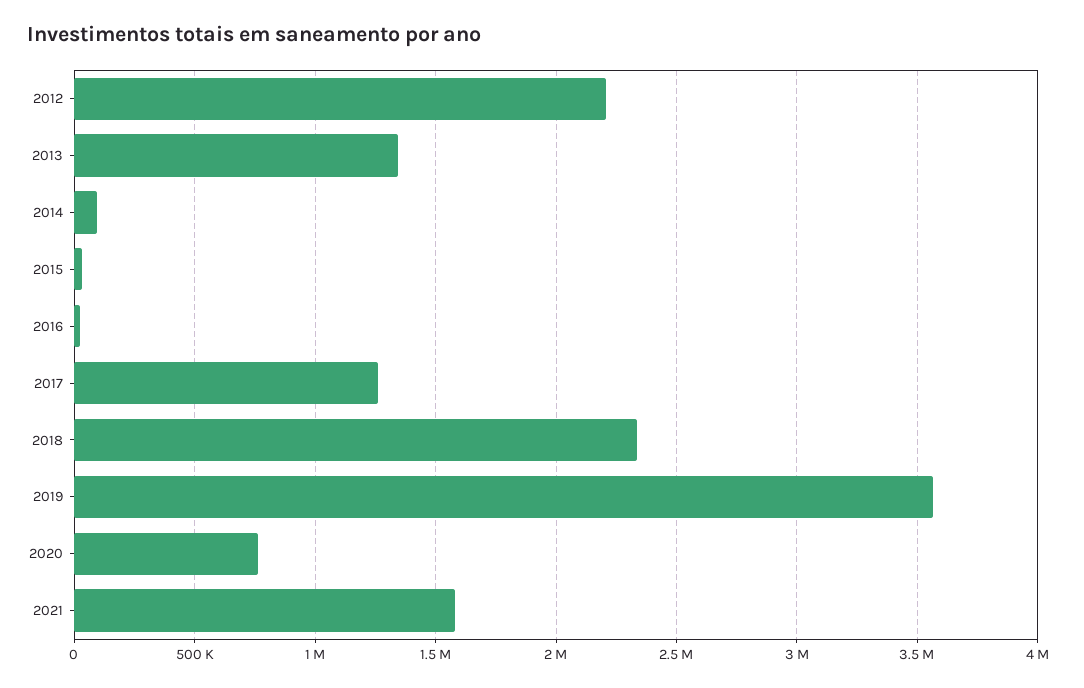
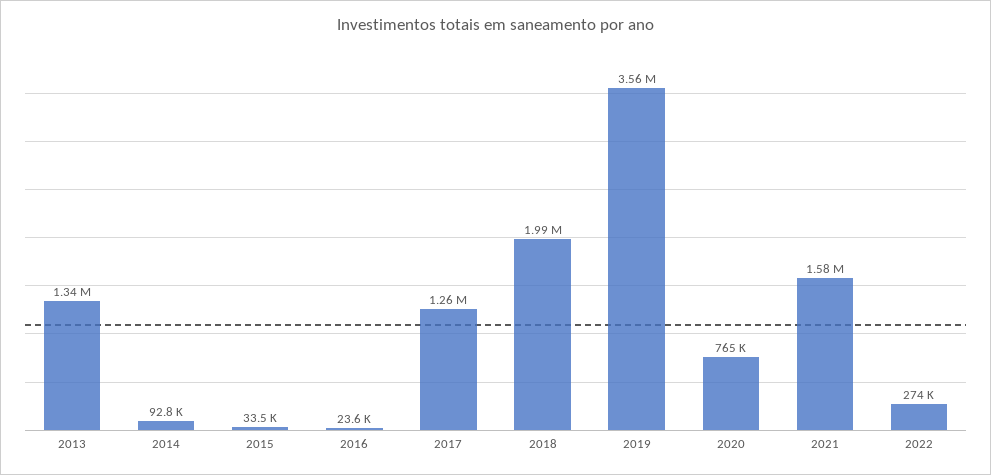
2012: 2200000 -> none
2018: 2350000 -> 1990000
2022: none -> 274000

